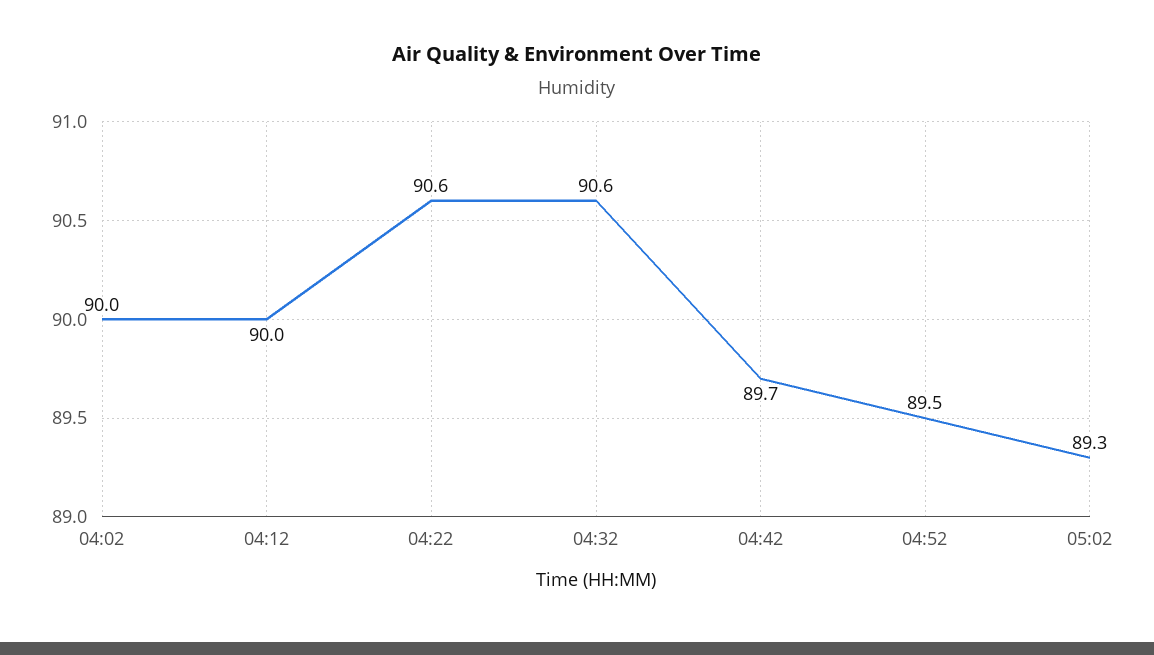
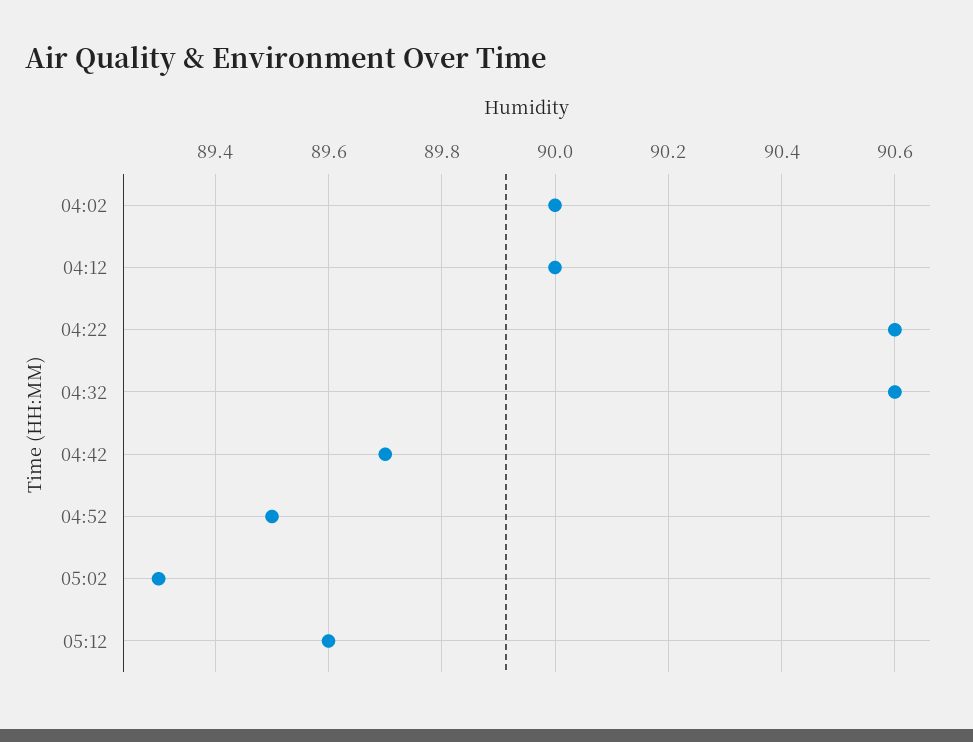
05:12: none -> 89.6

